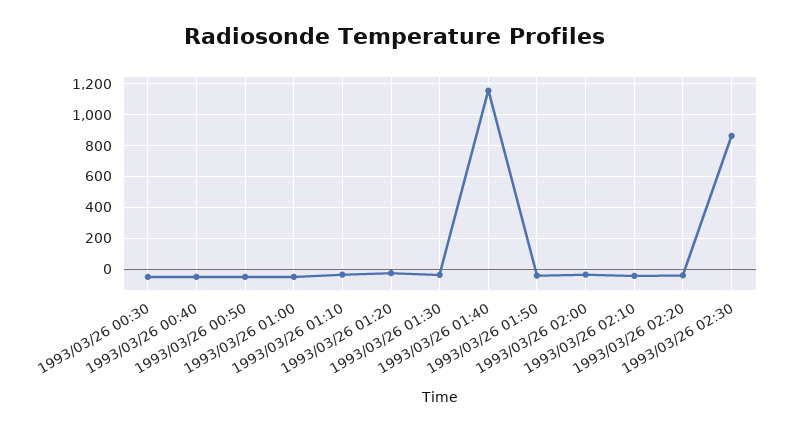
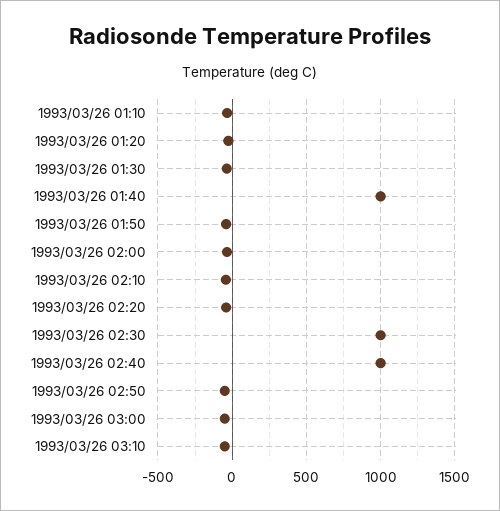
1993/03/26 00:30: -50 -> none
1993/03/26 00:40: -50 -> none
1993/03/26 00:50: -50 -> none
1993/03/26 01:00: -50 -> none
1993/03/26 01:40: 1150 -> 1000
1993/03/26 02:30: 850 -> 1000
1993/03/26 02:40: none -> 1000
1993/03/26 02:50: none -> -50
1993/03/26 03:00: none -> -50
1993/03/26 03:10: none -> -50

